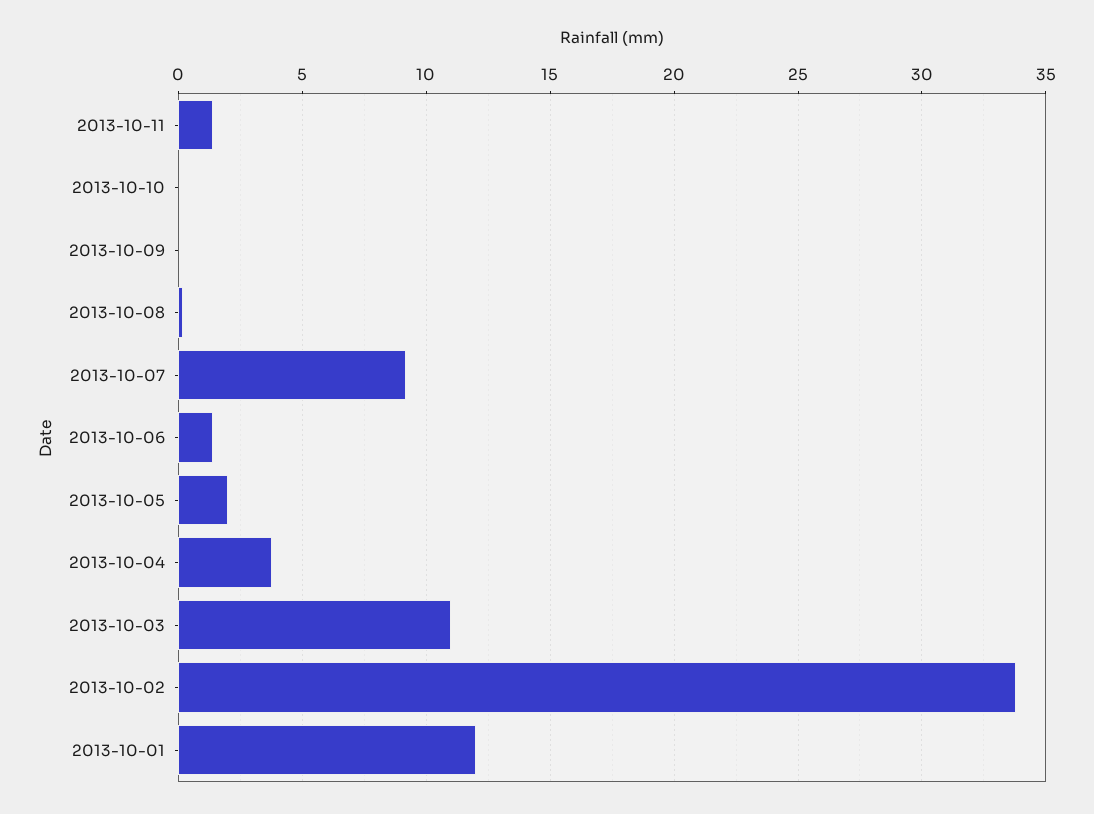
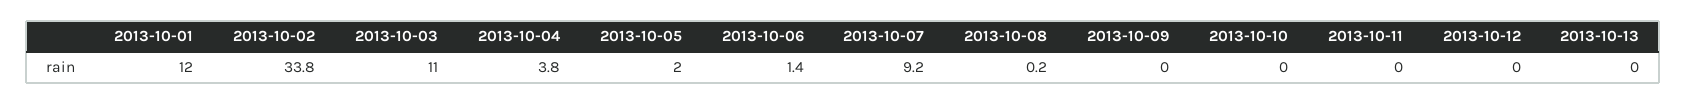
2013-10-11: 1.5 -> 0
2013-10-12: none -> 0
2013-10-13: none -> 0

